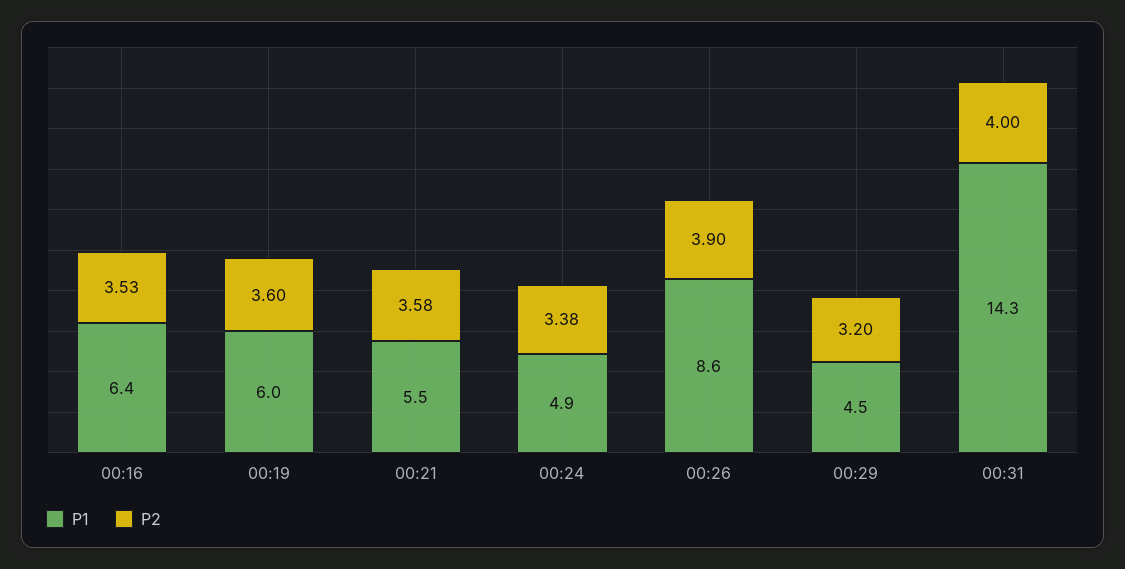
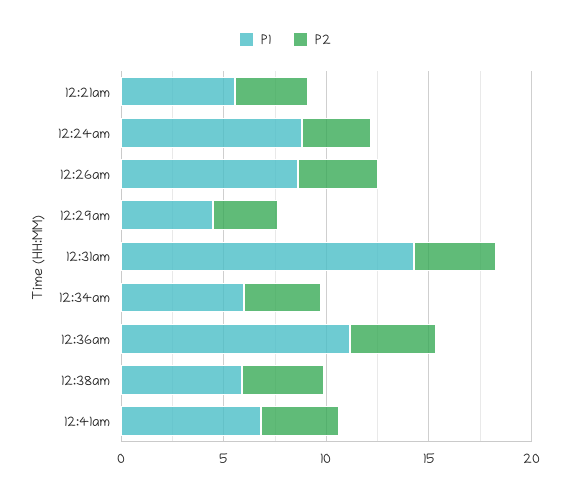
P1, 00:16: 6.4 -> none
P2, 00:16: 3.53 -> none
P1, 00:19: 6 -> none
P2, 00:19: 3.6 -> none
P1, 00:24: 4.9 -> 9
P1, 12:34am: none -> 6
P2, 12:34am: none -> 4
P1, 12:36am: none -> 11
P2, 12:36am: none -> 4
P1, 12:38am: none -> 6
P2, 12:38am: none -> 4
P1, 12:41am: none -> 7
P2, 12:41am: none -> 4

